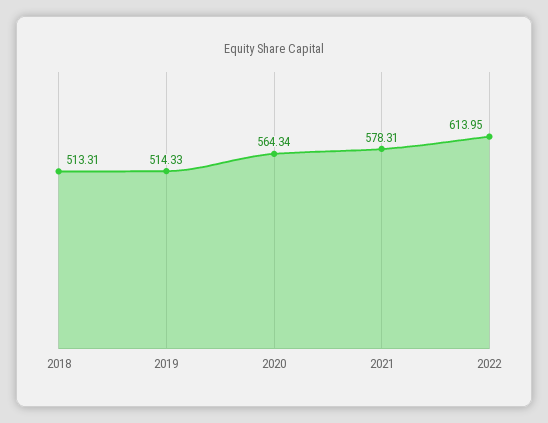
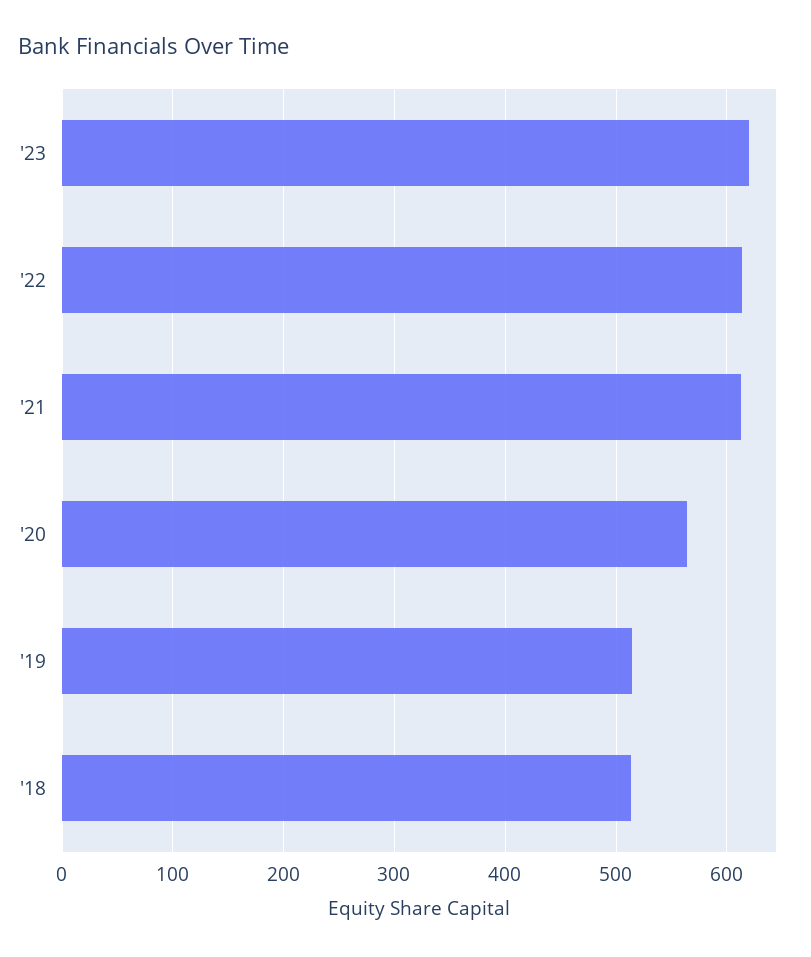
2021: 578.31 -> 610
'23: none -> 620

